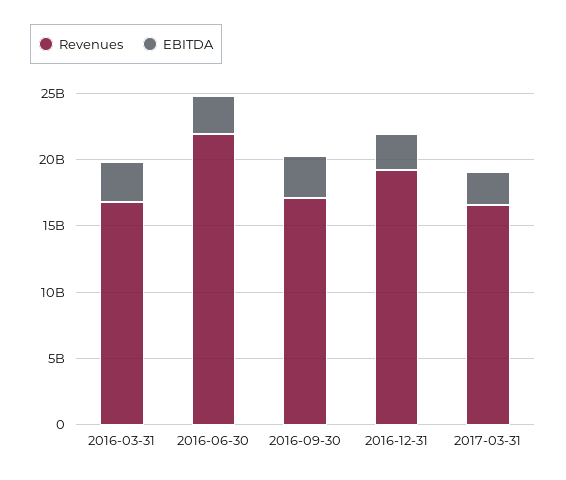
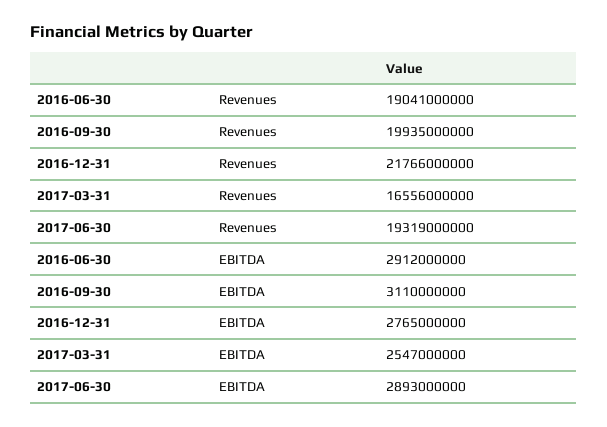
Revenues, 2016-03-31: 17000000000 -> none
EBITDA, 2016-03-31: 3000000000 -> none
Revenues, 2016-06-30: 22000000000 -> 19041000000
Revenues, 2016-09-30: 17000000000 -> 19935000000
Revenues, 2016-12-31: 19000000000 -> 21766000000
Revenues, 2017-06-30: none -> 19319000000
EBITDA, 2017-06-30: none -> 2893000000

